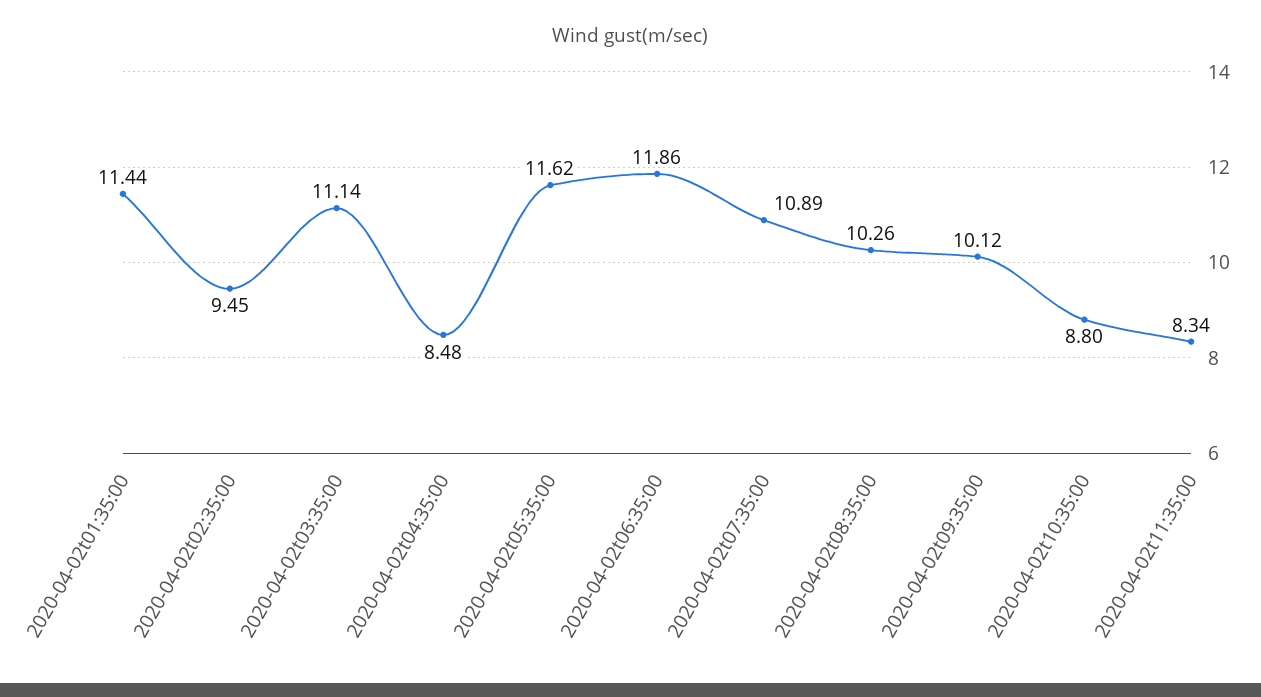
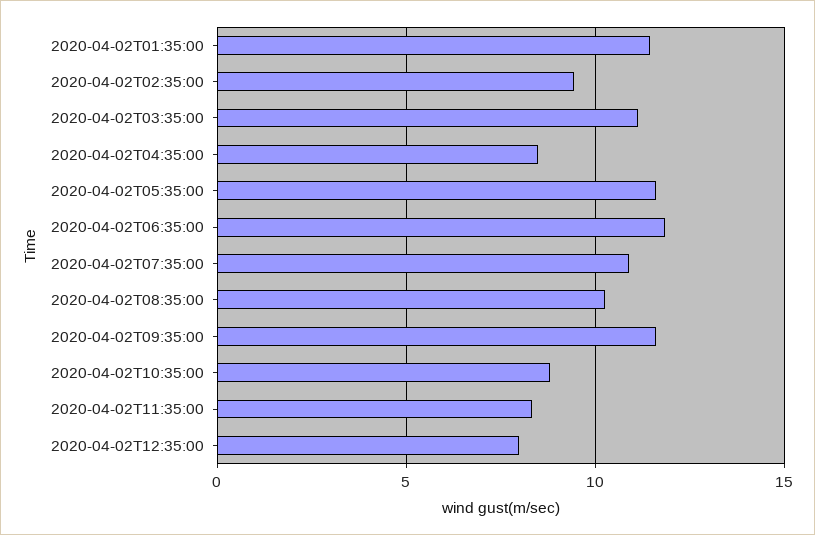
2020-04-02t09:35:00: 10.12 -> 11.5
2020-04-02T12:35:00: none -> 8

